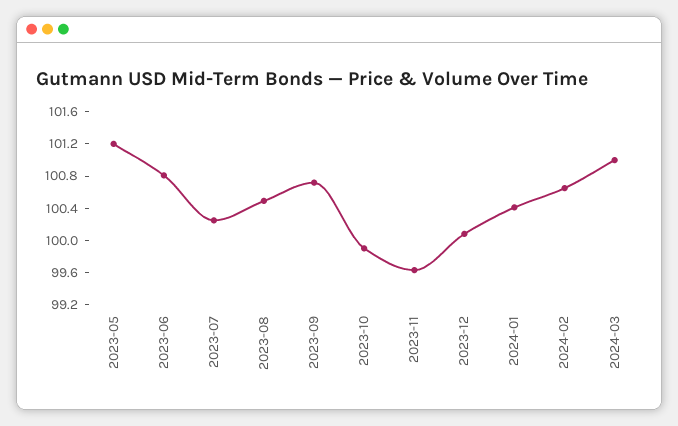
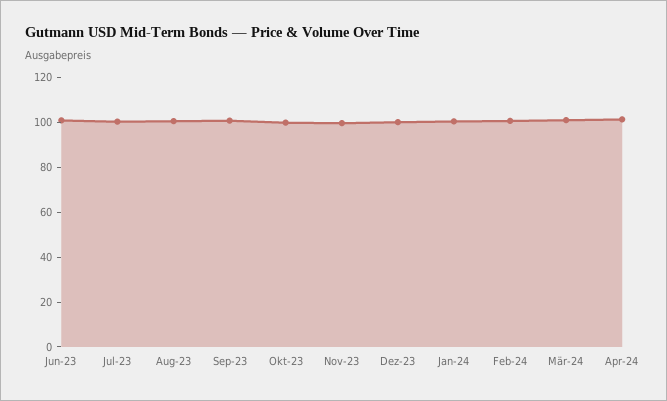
2023-05: 101.2 -> none
Apr-24: none -> 100

